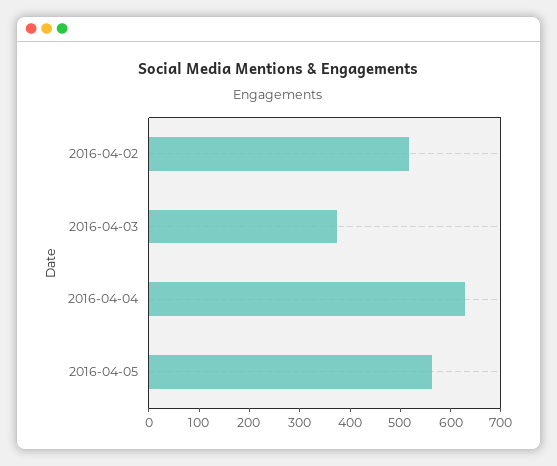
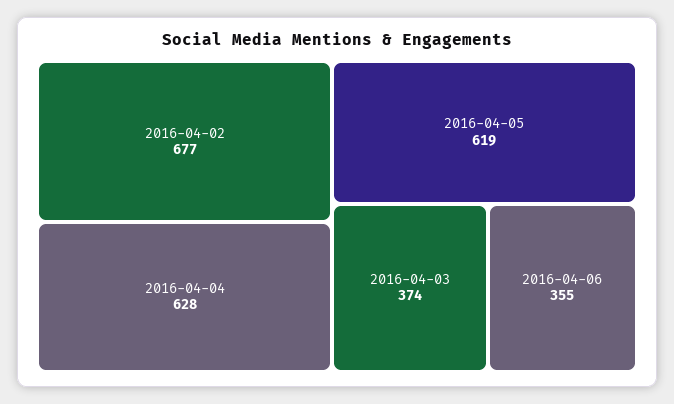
2016-04-02: 520 -> 677
2016-04-05: 560 -> 619
2016-04-06: none -> 355

